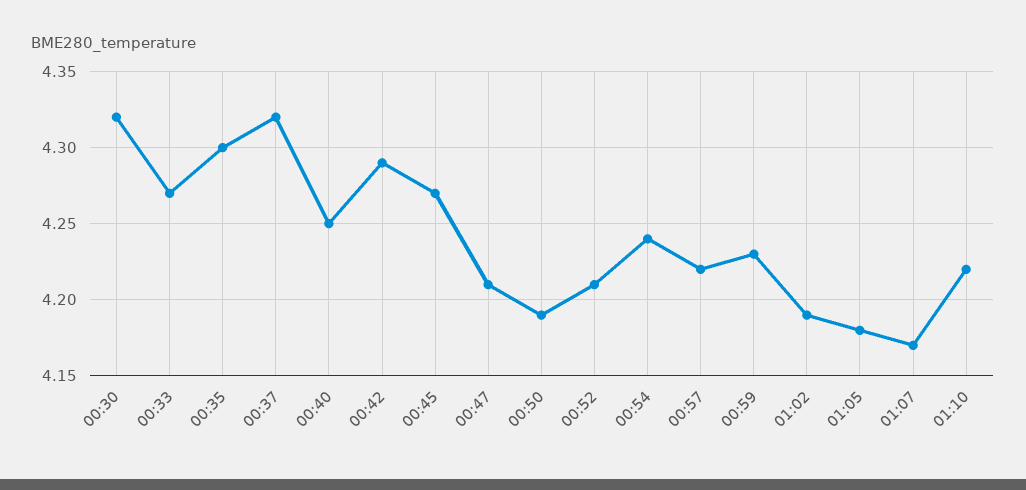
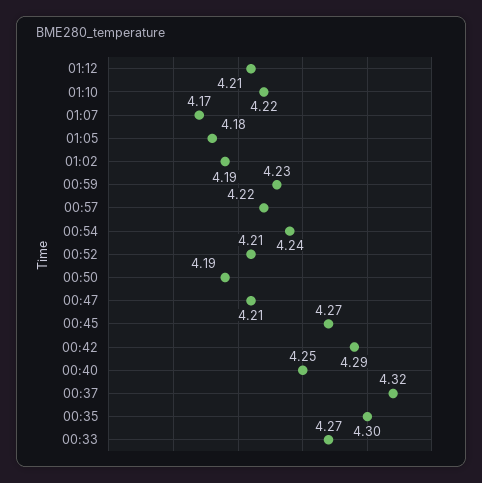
00:30: 4.32 -> none
01:12: none -> 4.21

